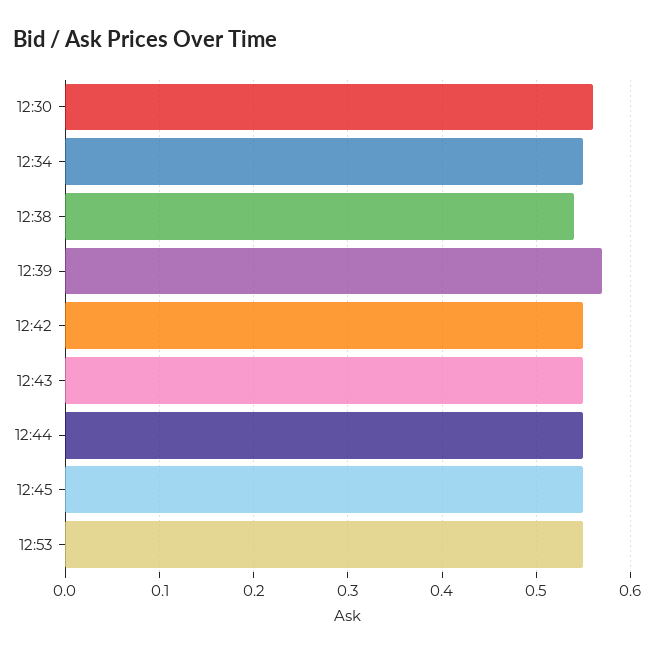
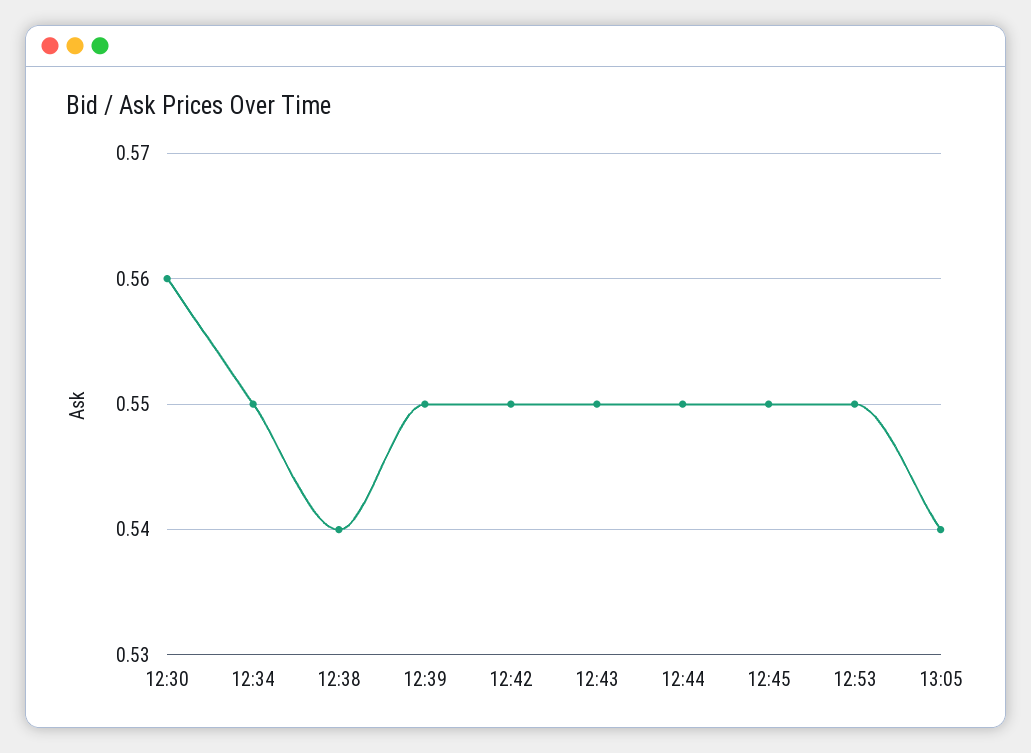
12:39: 0.57 -> 0.55
13:05: none -> 0.54

